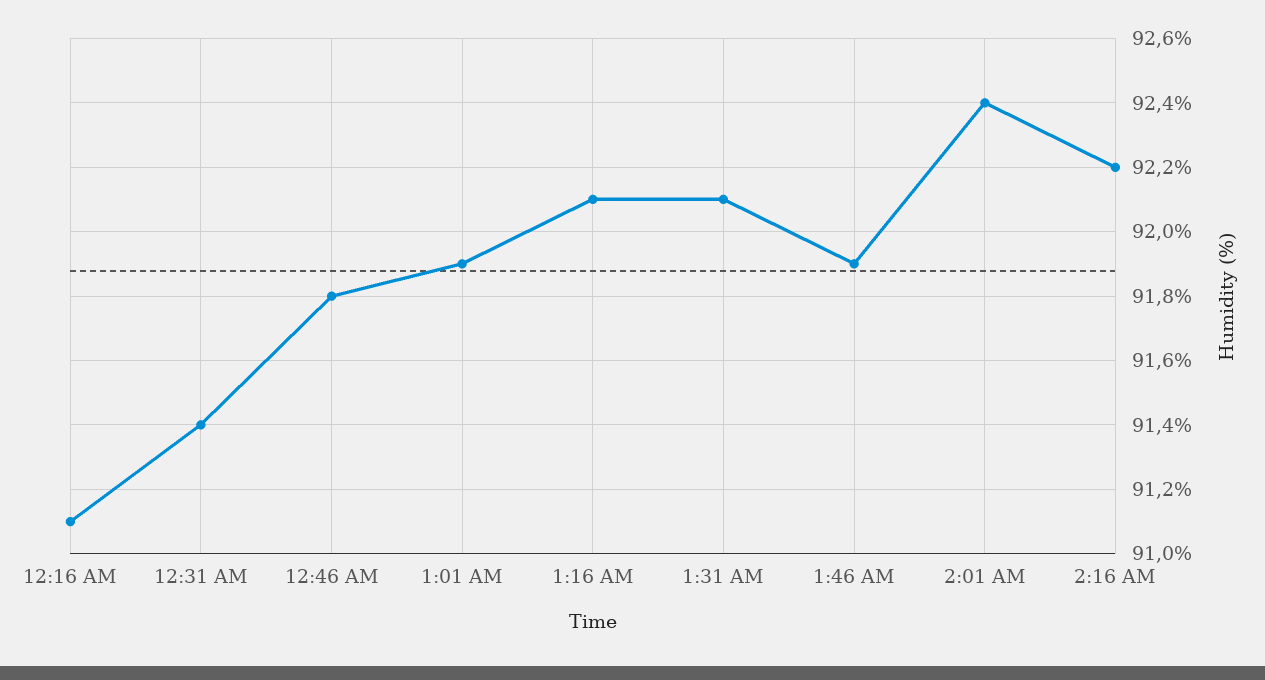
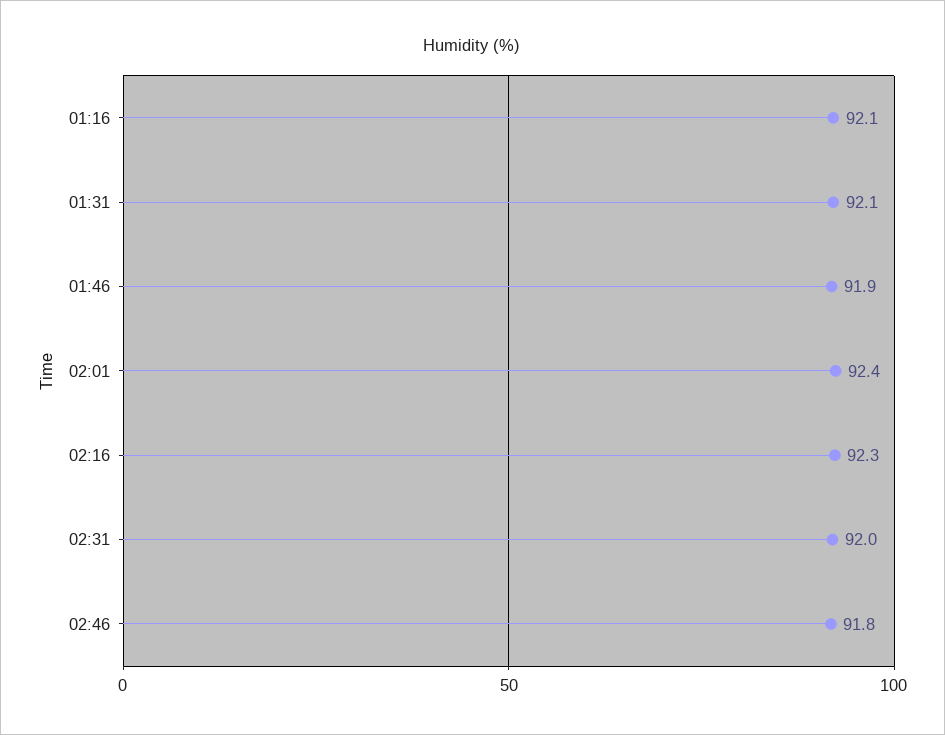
12:16 AM: 91.1 -> none
12:31 AM: 91.4 -> none
12:46 AM: 91.8 -> none
1:01 AM: 91.9 -> none
2:16 AM: 92.2 -> 92.3
02:31: none -> 92
02:46: none -> 91.8

